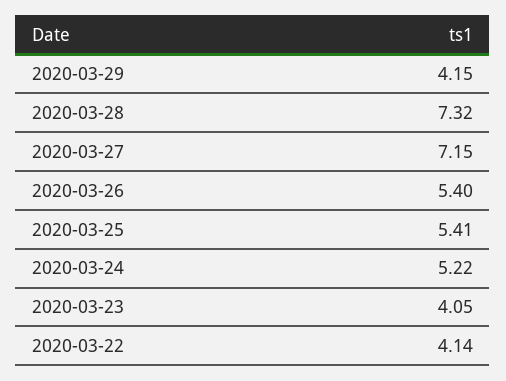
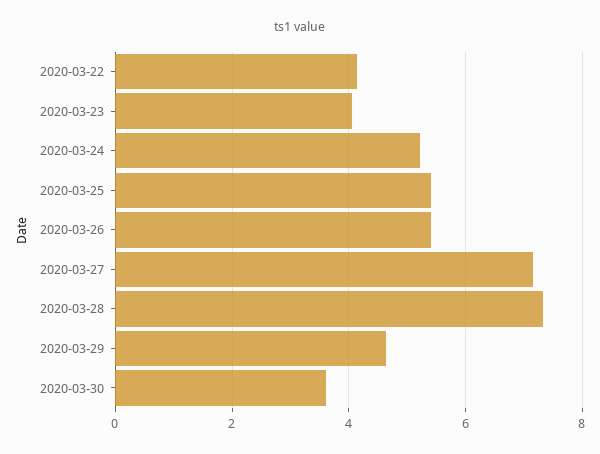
2020-03-29: 4.15 -> 4.6
2020-03-30: none -> 3.6

